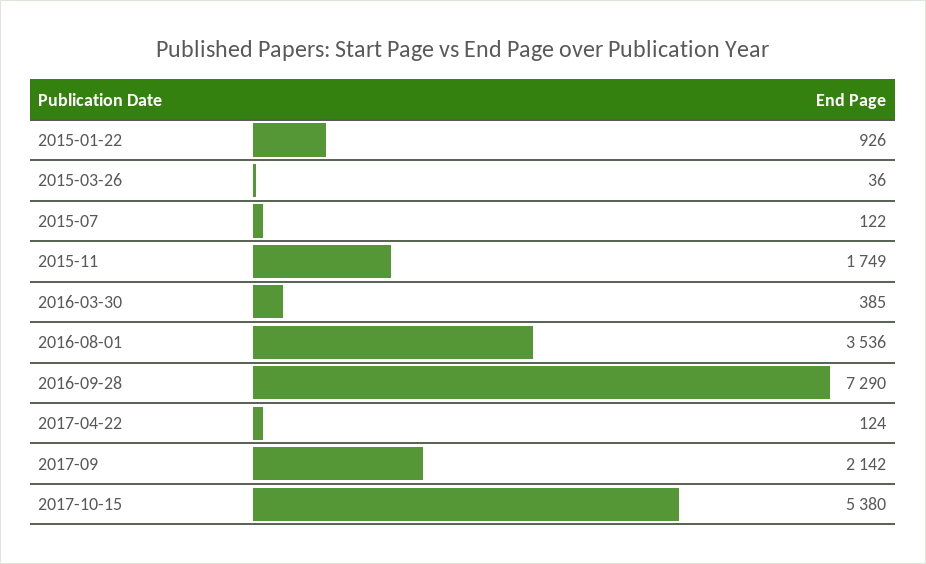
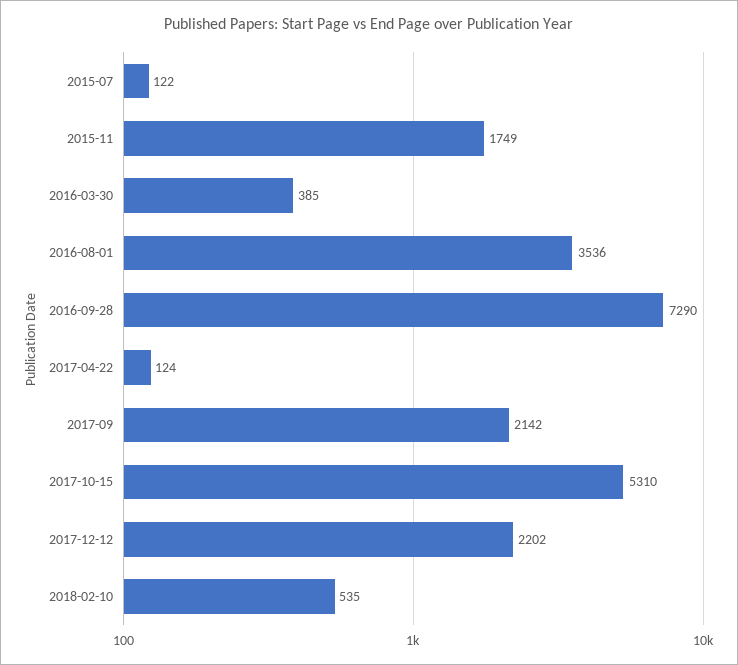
2015-01-22: 926 -> none
2015-03-26: 36 -> none
2017-10-15: 5380 -> 5310
2017-12-12: none -> 2202
2018-02-10: none -> 535

